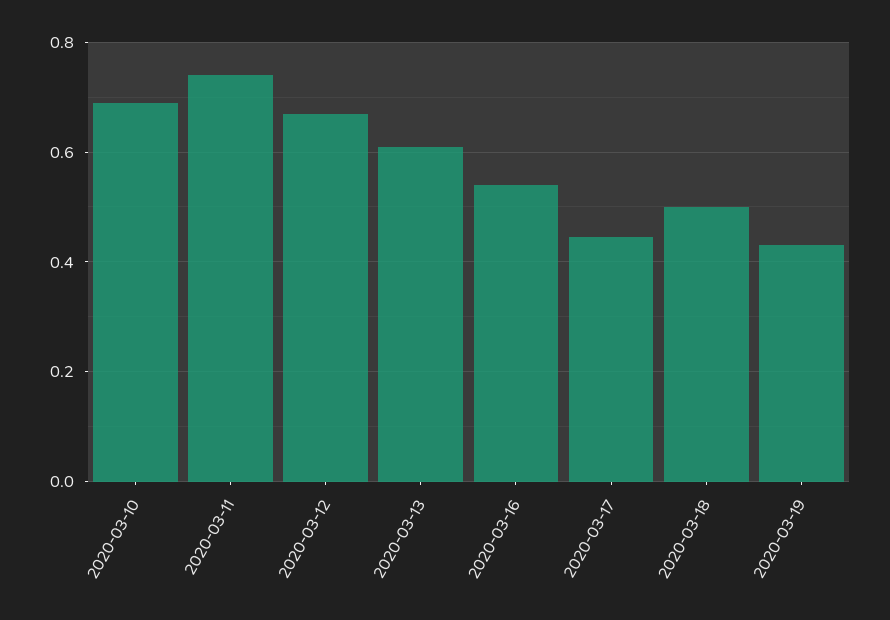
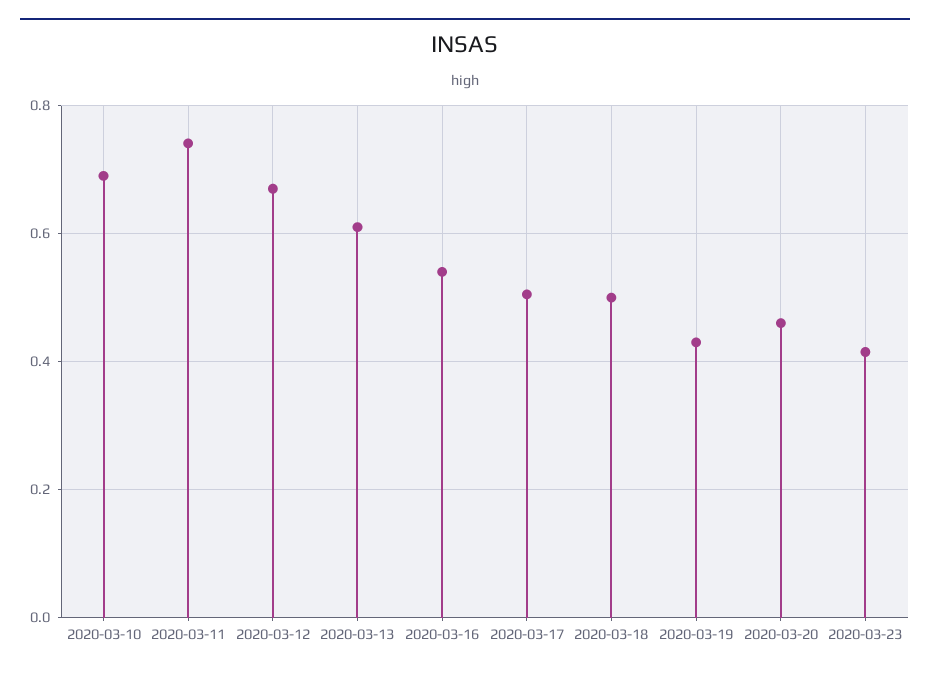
2020-03-17: 0.44 -> 0.5
2020-03-20: none -> 0.46
2020-03-23: none -> 0.42

